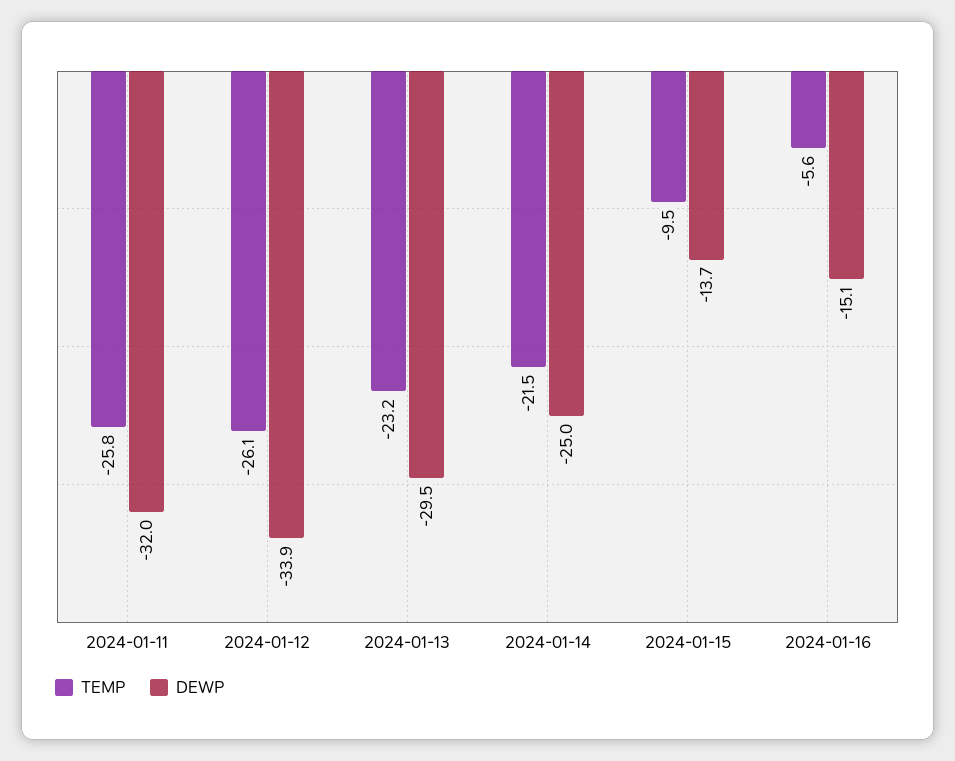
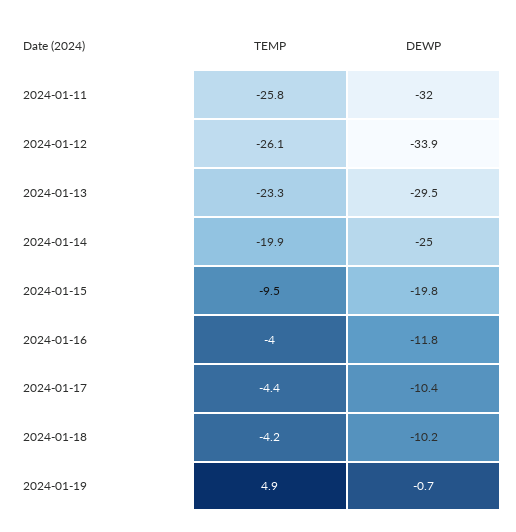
TEMP, 2024-01-13: -23.2 -> -23.3
TEMP, 2024-01-14: -21.5 -> -19.9
DEWP, 2024-01-15: -13.7 -> -19.8
TEMP, 2024-01-16: -5.6 -> -4
DEWP, 2024-01-16: -15.1 -> -11.8
TEMP, 2024-01-17: none -> -4.4
DEWP, 2024-01-17: none -> -10.4
TEMP, 2024-01-18: none -> -4.2
DEWP, 2024-01-18: none -> -10.2
TEMP, 2024-01-19: none -> 4.9
DEWP, 2024-01-19: none -> -0.7

